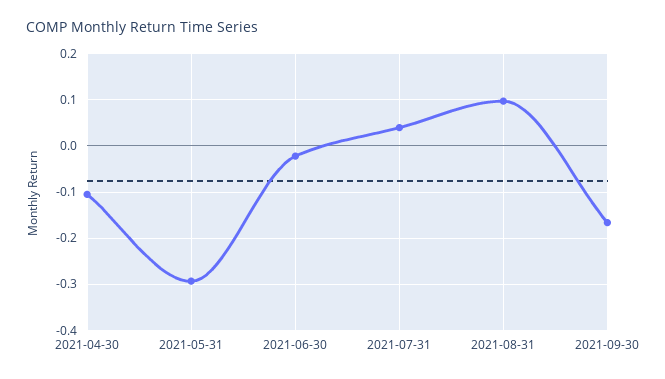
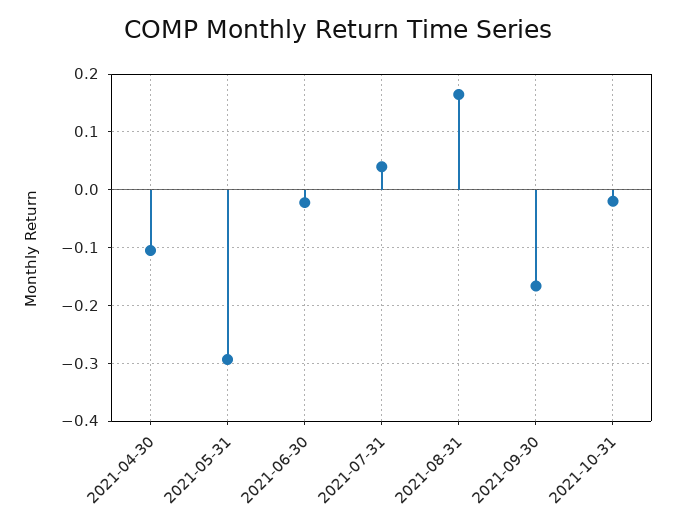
2021-08-31: 0.1 -> 0.16
2021-10-31: none -> -0.02

